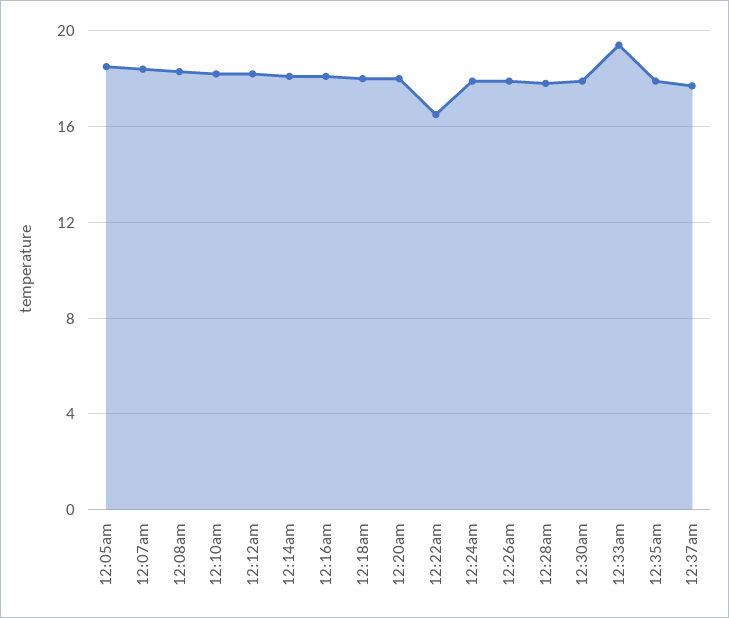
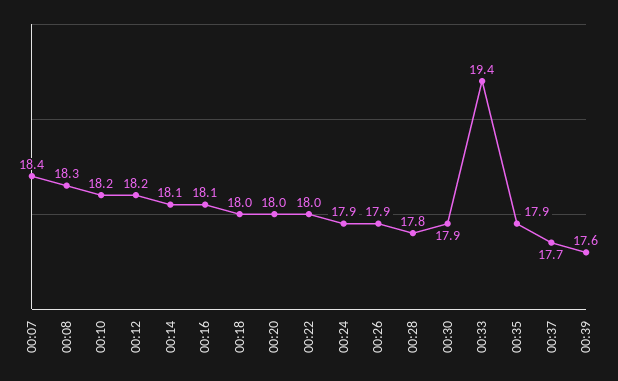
12:05am: 18.5 -> none
12:22am: 16.5 -> 18
00:39: none -> 17.6

